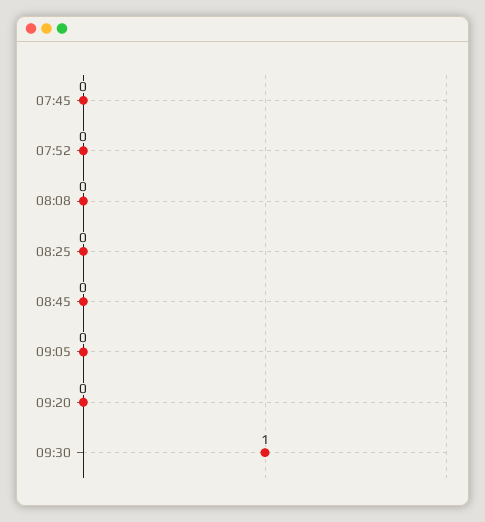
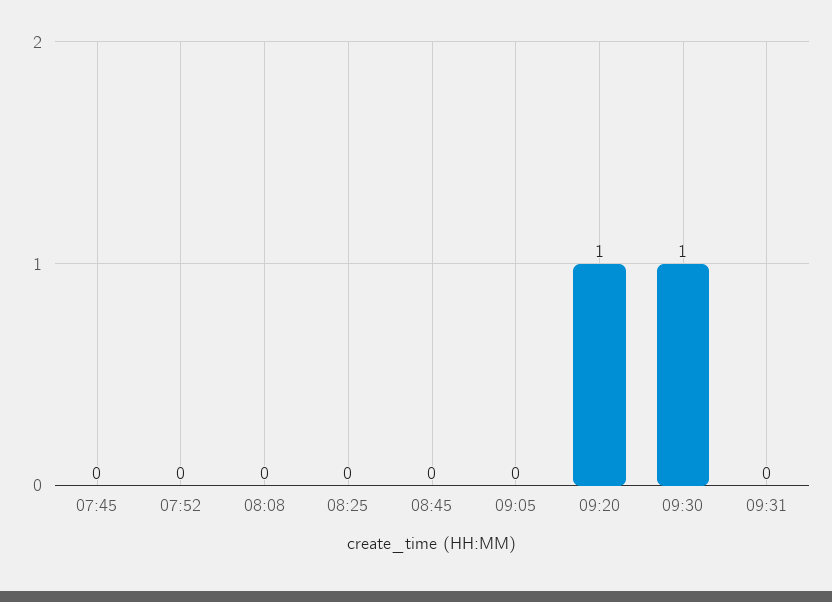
09:20: 0 -> 1
09:31: none -> 0

